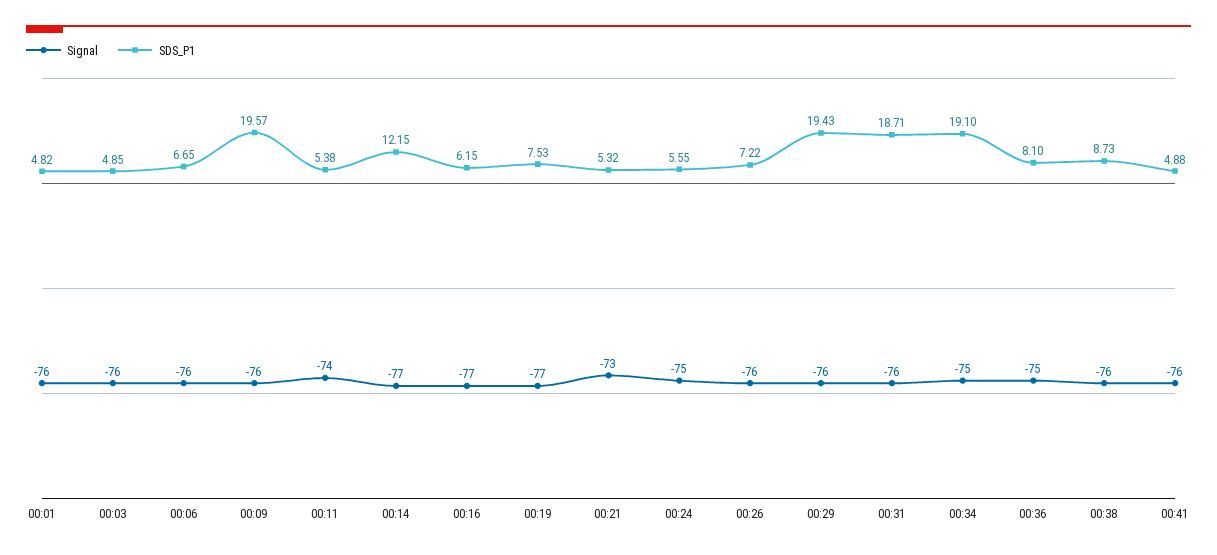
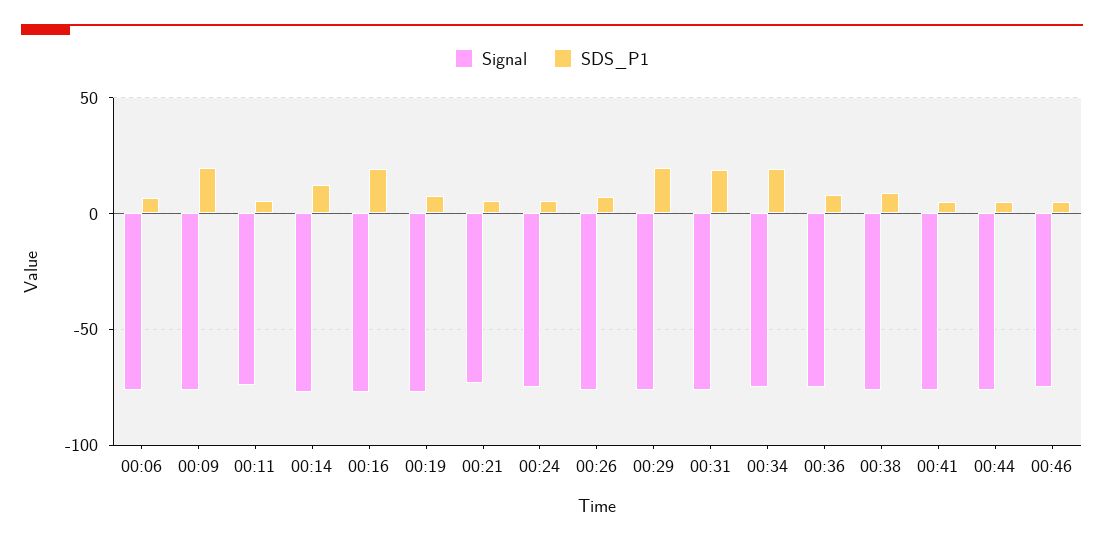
Signal, 00:01: -76 -> none
SDS_P1, 00:01: 4.82 -> none
Signal, 00:03: -76 -> none
SDS_P1, 00:03: 4.85 -> none
SDS_P1, 00:16: 6.15 -> 20
Signal, 00:44: none -> -75
SDS_P1, 00:44: none -> 5
Signal, 00:46: none -> -75
SDS_P1, 00:46: none -> 5

